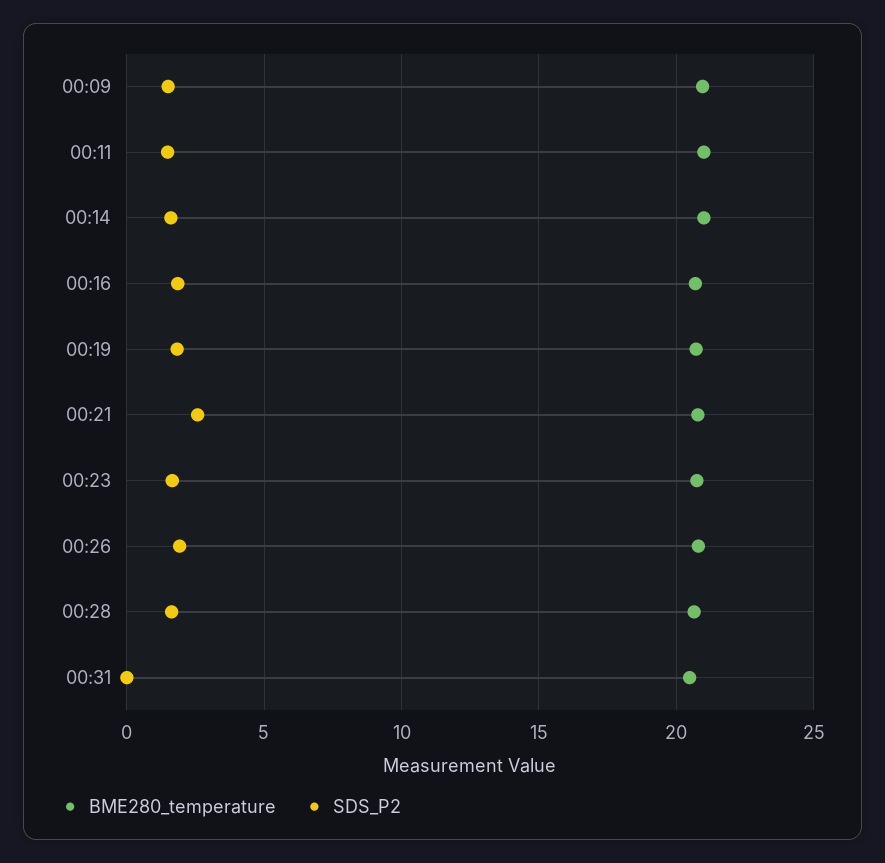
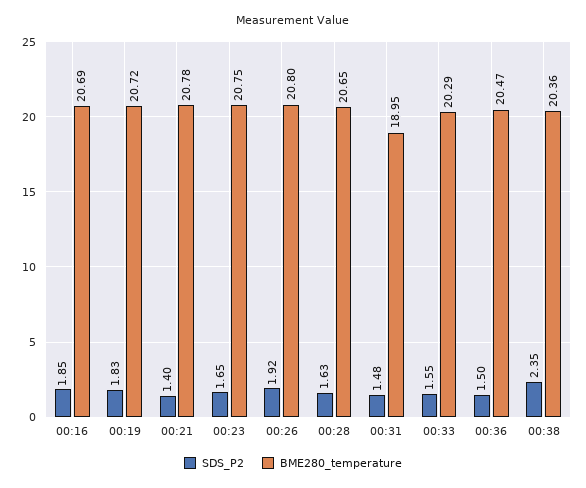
BME280_temperature, 00:09: 21 -> none
SDS_P2, 00:09: 1.5 -> none
BME280_temperature, 00:11: 21 -> none
SDS_P2, 00:11: 1.5 -> none
BME280_temperature, 00:14: 21 -> none
SDS_P2, 00:14: 1.5 -> none
SDS_P2, 00:21: 2.5 -> 1.4
BME280_temperature, 00:31: 20.5 -> 18.95
SDS_P2, 00:31: 0 -> 1.48
SDS_P2, 00:33: none -> 1.55
BME280_temperature, 00:33: none -> 20.29
SDS_P2, 00:36: none -> 1.5
BME280_temperature, 00:36: none -> 20.47
SDS_P2, 00:38: none -> 2.35
BME280_temperature, 00:38: none -> 20.36

